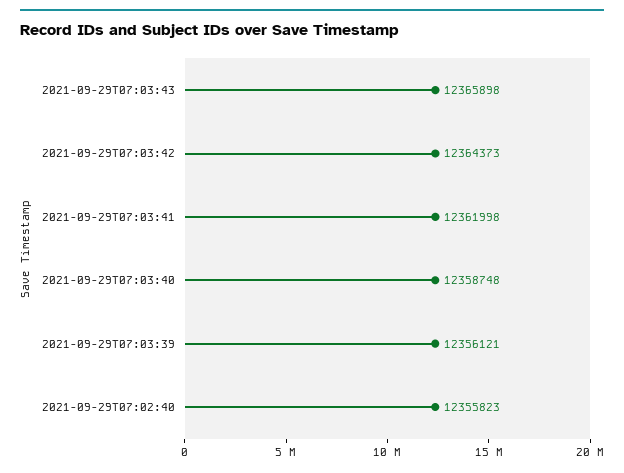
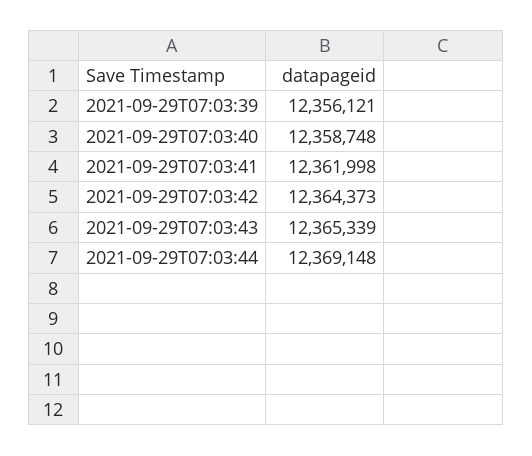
2021-09-29T07:03:43: 12365898 -> 12365339
2021-09-29T07:02:40: 12355823 -> none
2021-09-29T07:03:44: none -> 12369148

